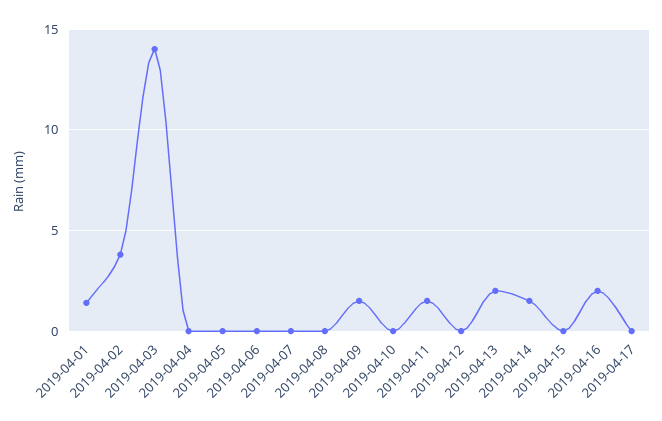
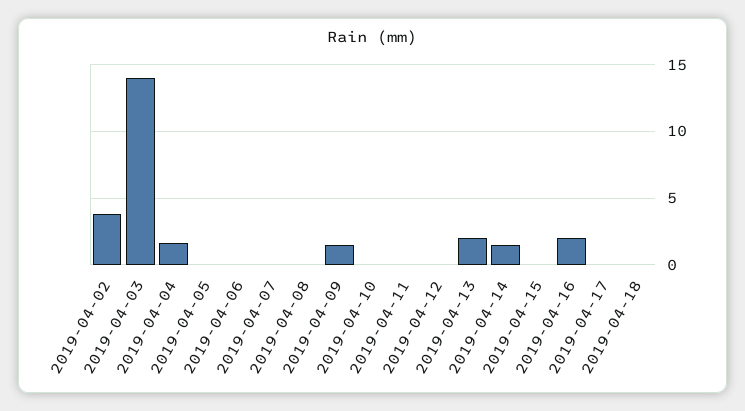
2019-04-01: 1.5 -> none
2019-04-04: 0 -> 1.5
2019-04-11: 1.5 -> 0
2019-04-18: none -> 0

